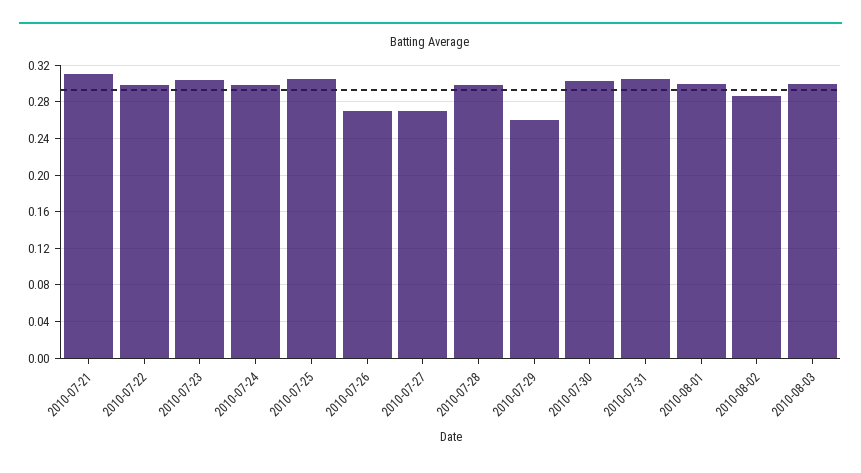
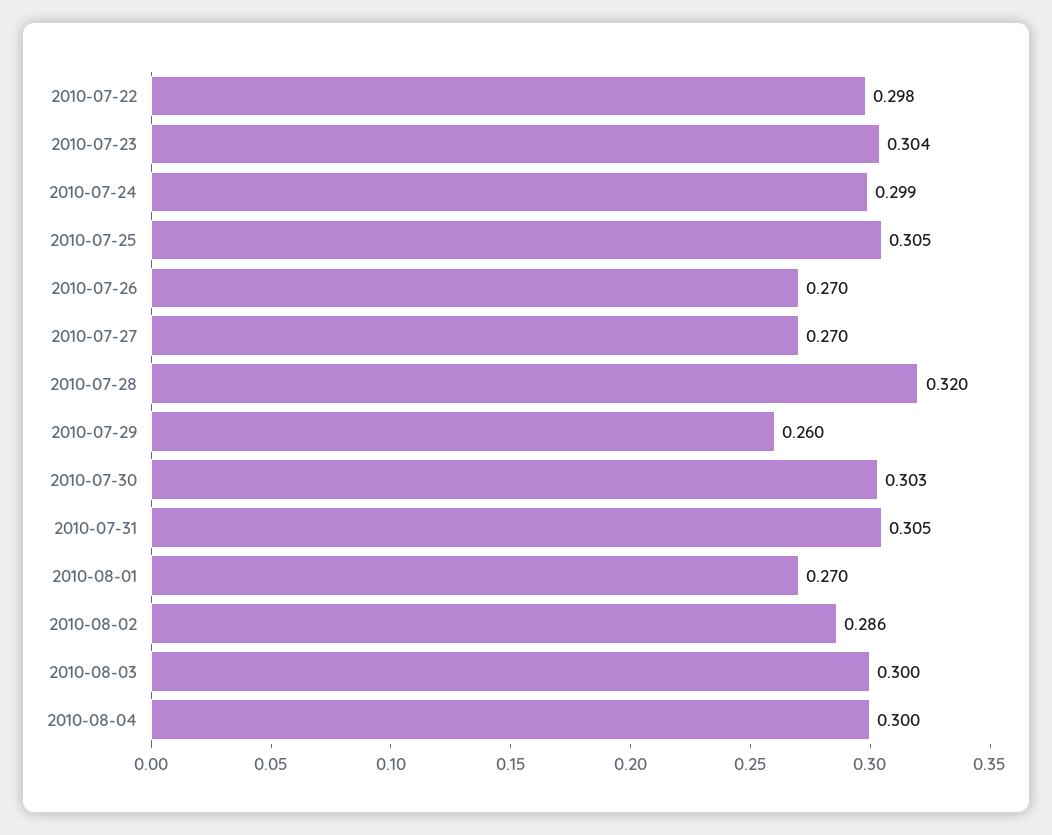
2010-07-21: 0.31 -> none
2010-07-28: 0.3 -> 0.32
2010-08-01: 0.3 -> 0.27
2010-08-04: none -> 0.3

